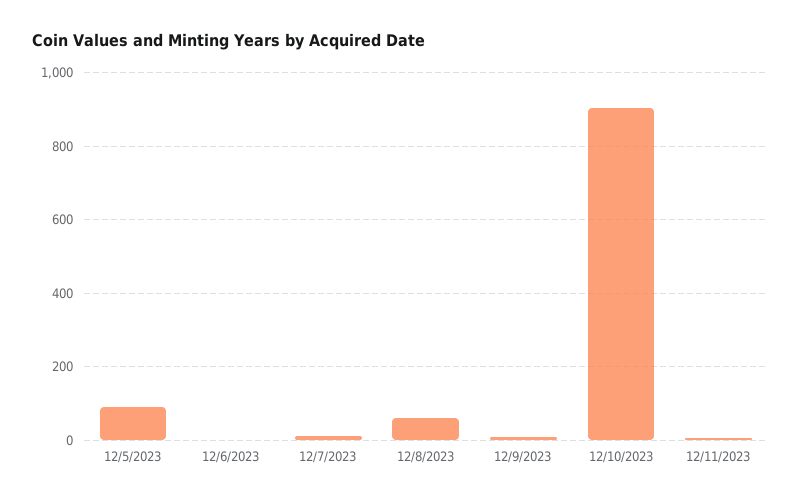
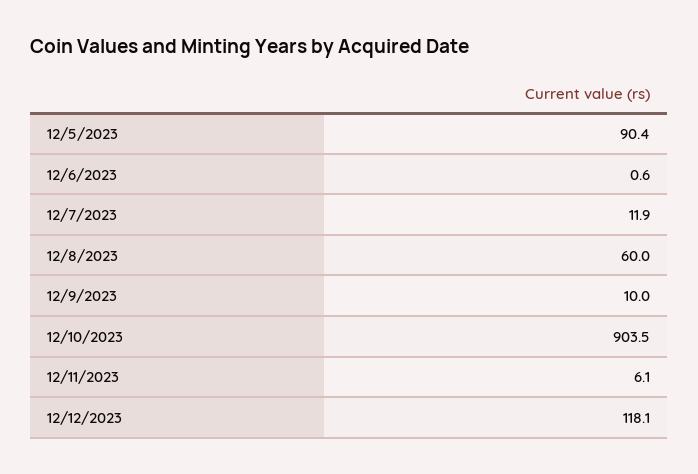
12/12/2023: none -> 118.1

